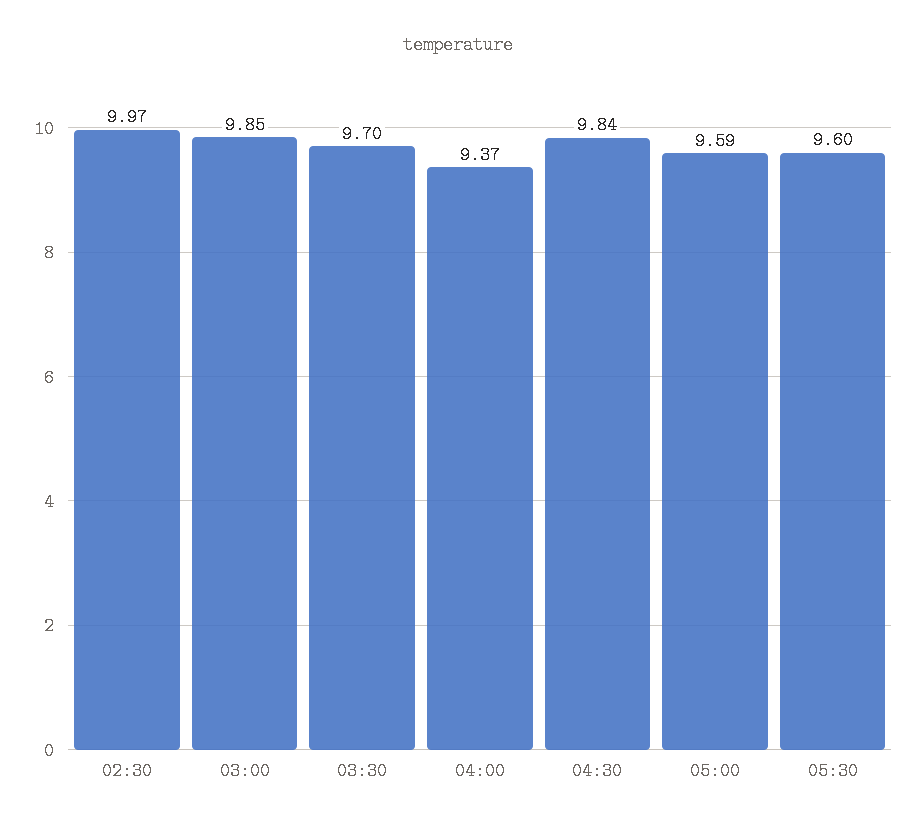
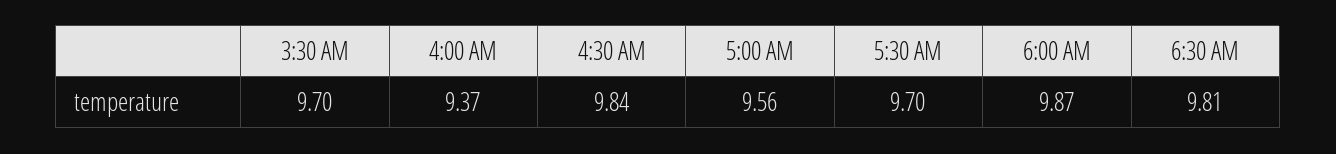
02:30: 9.97 -> none
03:00: 9.85 -> none
05:00: 9.59 -> 9.56
05:30: 9.6 -> 9.7
6:00 AM: none -> 9.87
6:30 AM: none -> 9.81

